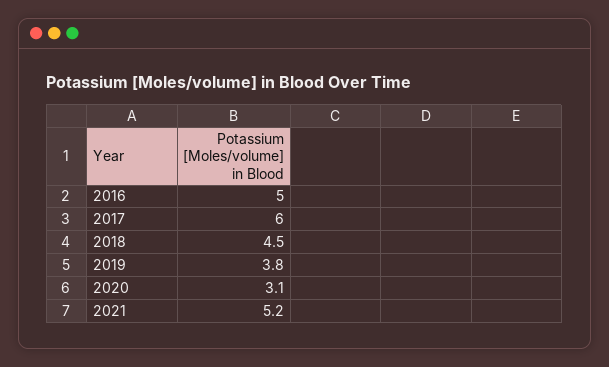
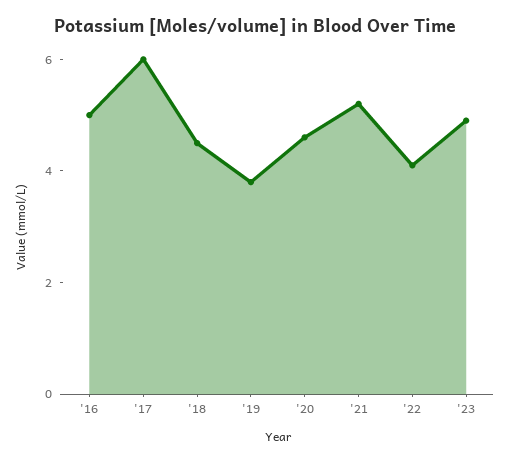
2020: 3.1 -> 4.5
'22: none -> 4
'23: none -> 5

